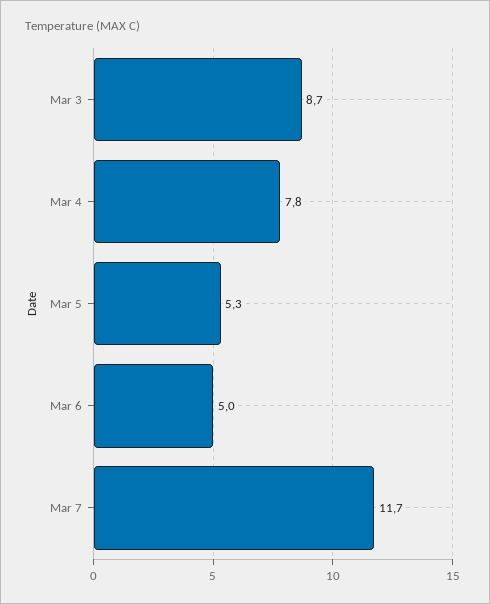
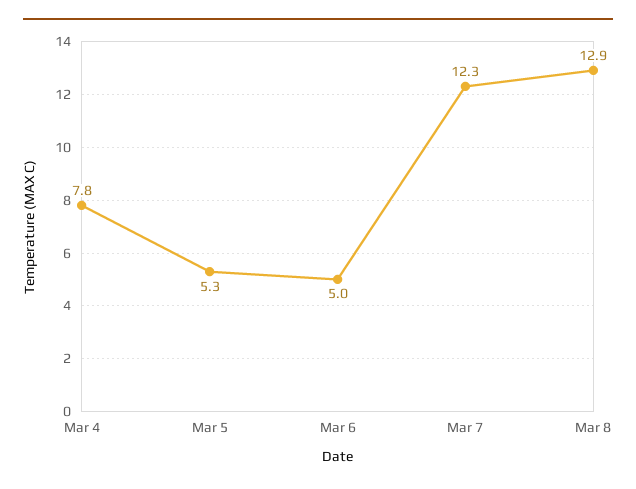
Mar 3: 8.7 -> none
Mar 7: 11.7 -> 12.3
Mar 8: none -> 12.9

